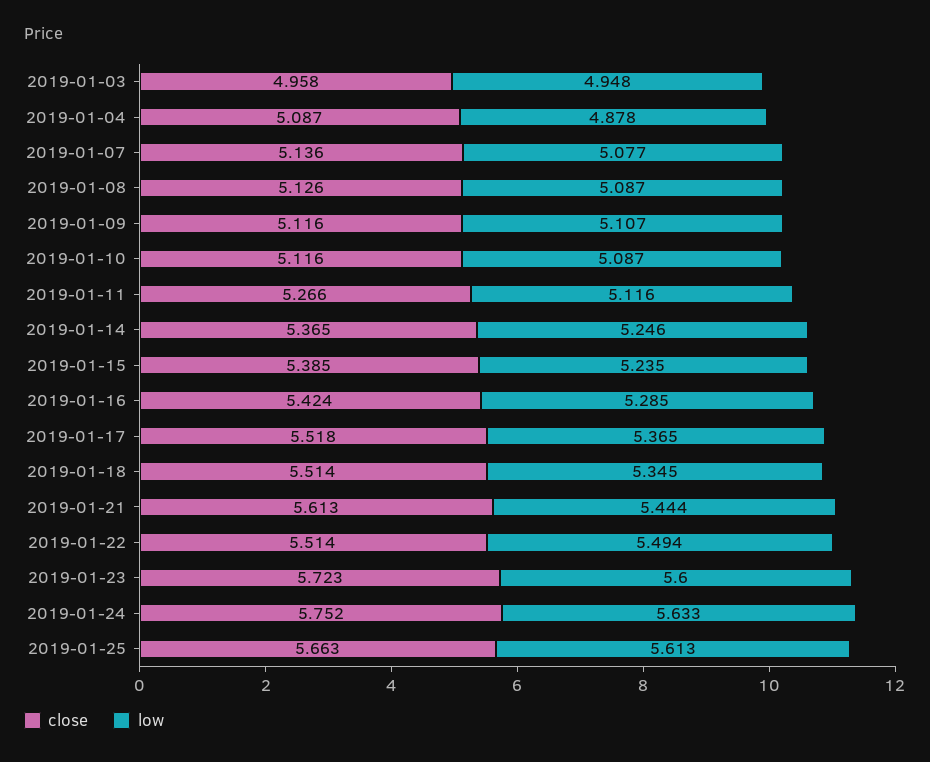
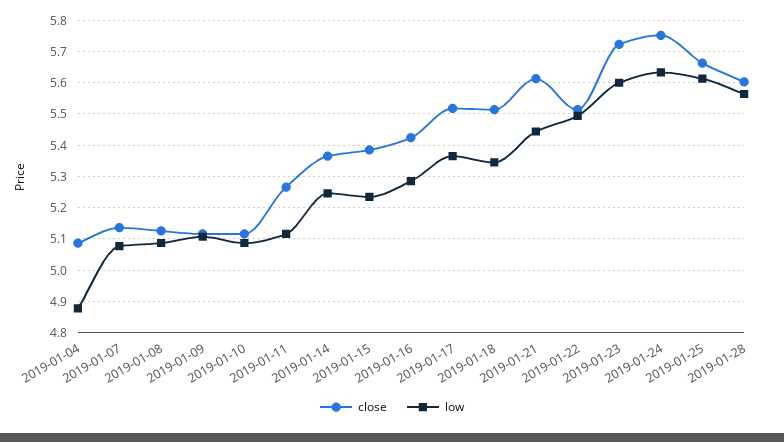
close, 2019-01-03: 4.958 -> none
low, 2019-01-03: 4.948 -> none
close, 2019-01-28: none -> 5.6
low, 2019-01-28: none -> 5.56

